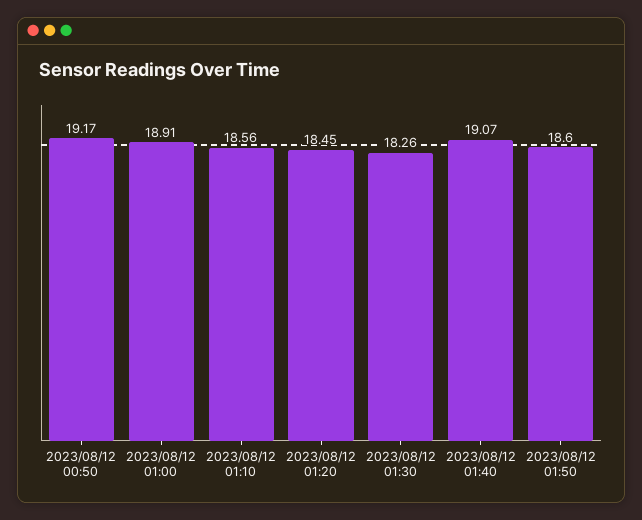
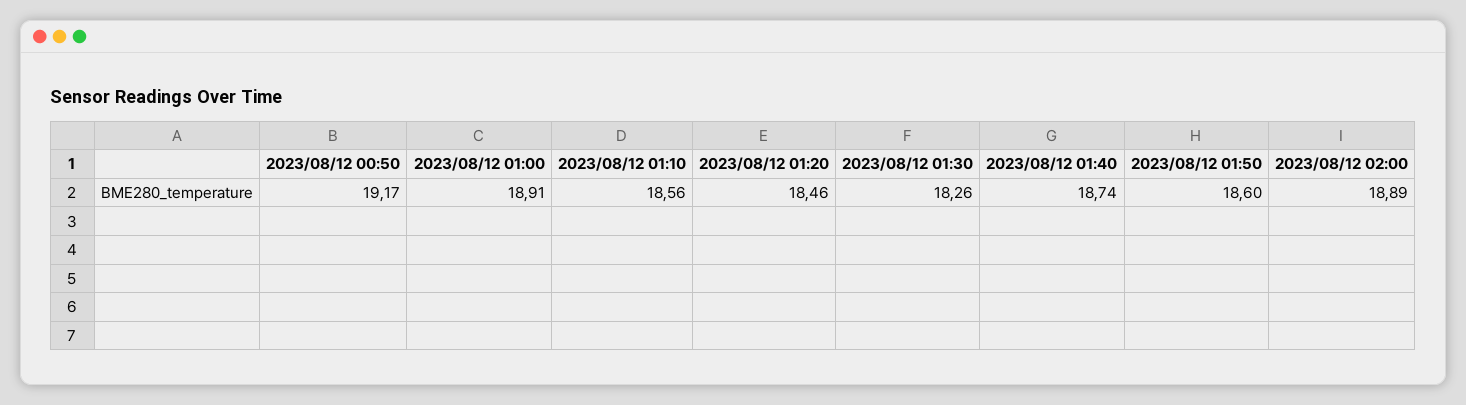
2023/08/12 01:20: 18.45 -> 18.46
2023/08/12 01:40: 19.07 -> 18.74
2023/08/12 02:00: none -> 18.89

